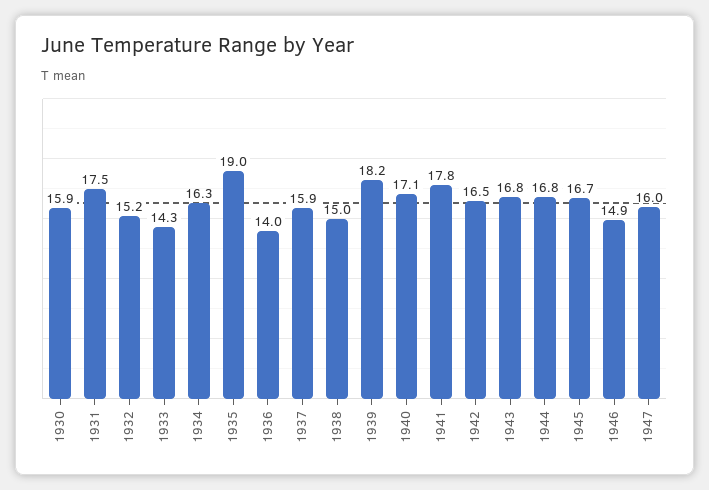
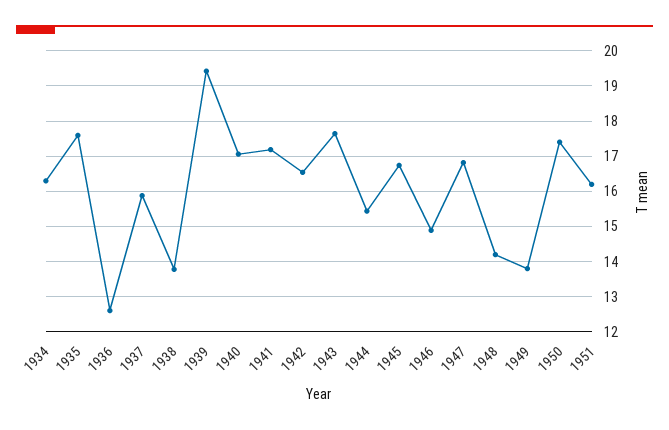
1930: 15.9 -> none
1931: 17.5 -> none
1932: 15.2 -> none
1933: 14.3 -> none
1935: 19 -> 17.6
1936: 14 -> 12.6
1938: 15 -> 13.8
1939: 18.2 -> 19.4
1941: 17.8 -> 17.2
1943: 16.8 -> 17.6
1944: 16.8 -> 15.4
1947: 16 -> 16.8
1948: none -> 14.2
1949: none -> 13.8
1950: none -> 17.4
1951: none -> 16.2

